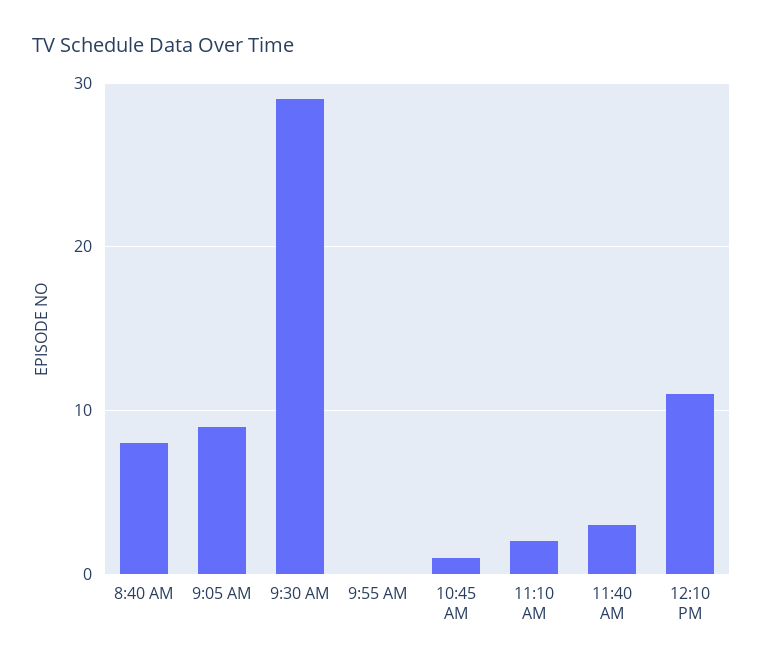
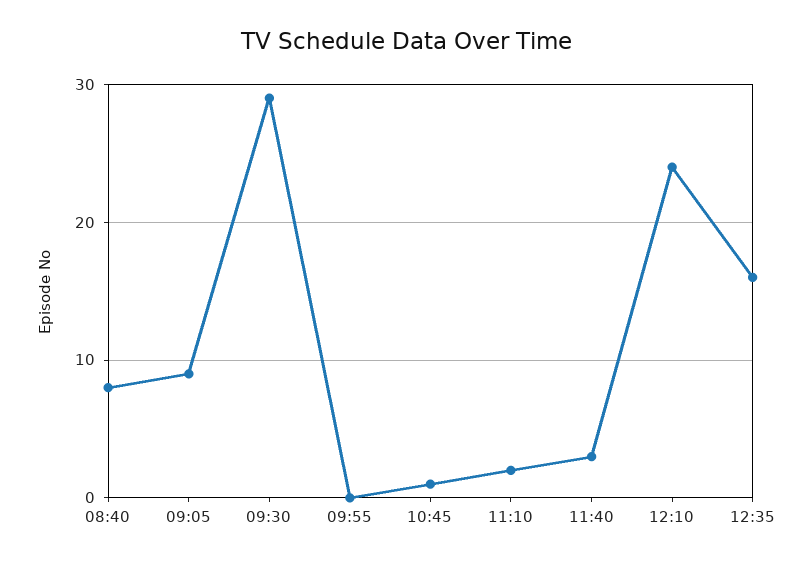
12:10 PM: 11 -> 24
12:35: none -> 16

